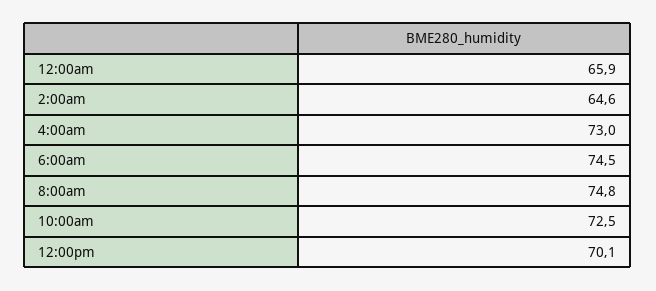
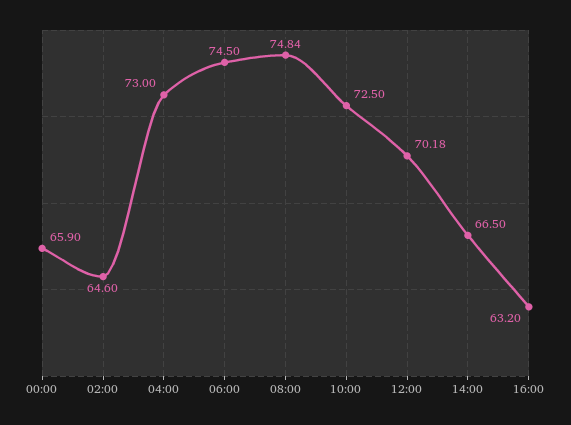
8:00am: 74.8 -> 74.84
12:00pm: 70.1 -> 70.18
14:00: none -> 66.5
16:00: none -> 63.2

